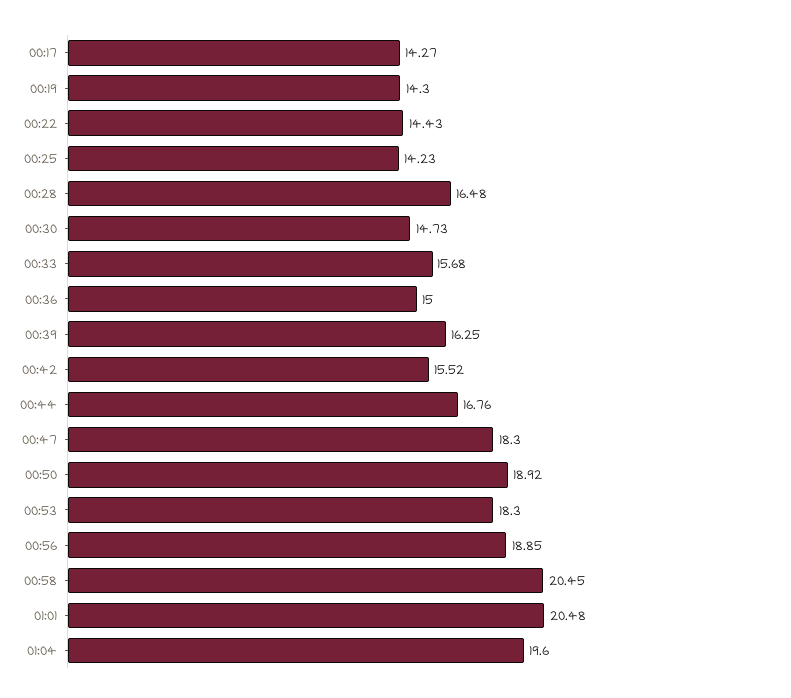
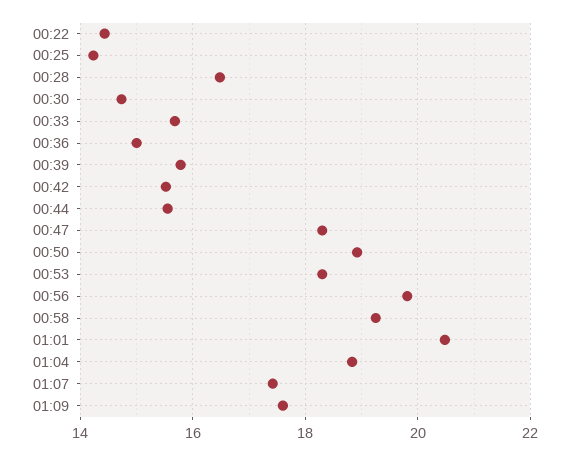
00:17: 14.27 -> none
00:19: 14.3 -> none
00:39: 16.25 -> 15.8
00:44: 16.76 -> 15.6
00:56: 18.85 -> 19.8
00:58: 20.45 -> 19.2
01:04: 19.6 -> 18.8
01:07: none -> 17.4
01:09: none -> 17.6

